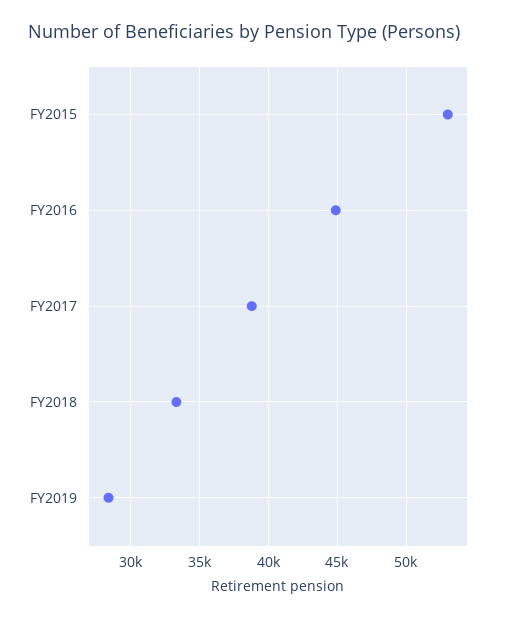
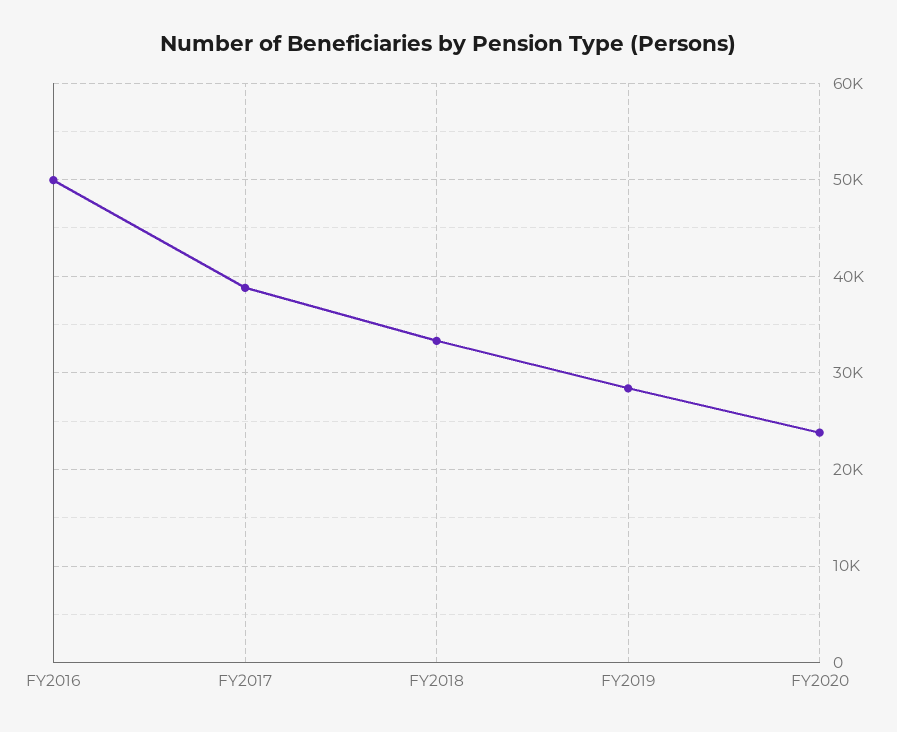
FY2015: 53000 -> none
FY2016: 45000 -> 50000
FY2020: none -> 24000

